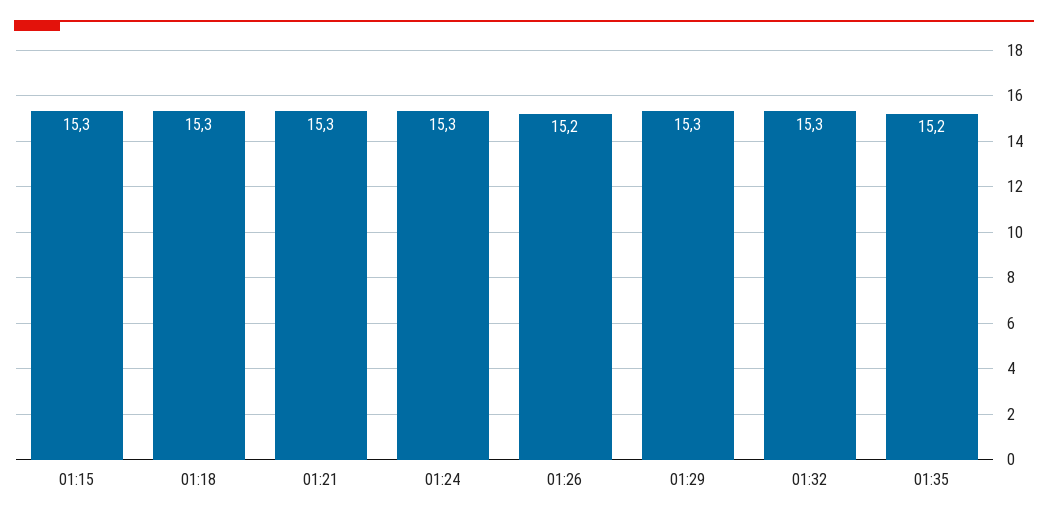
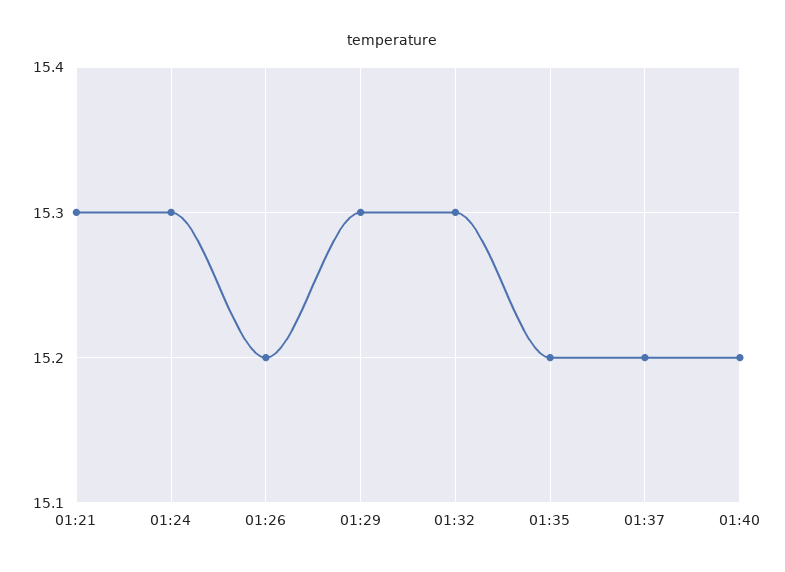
01:15: 15.3 -> none
01:18: 15.3 -> none
01:37: none -> 15.2
01:40: none -> 15.2

